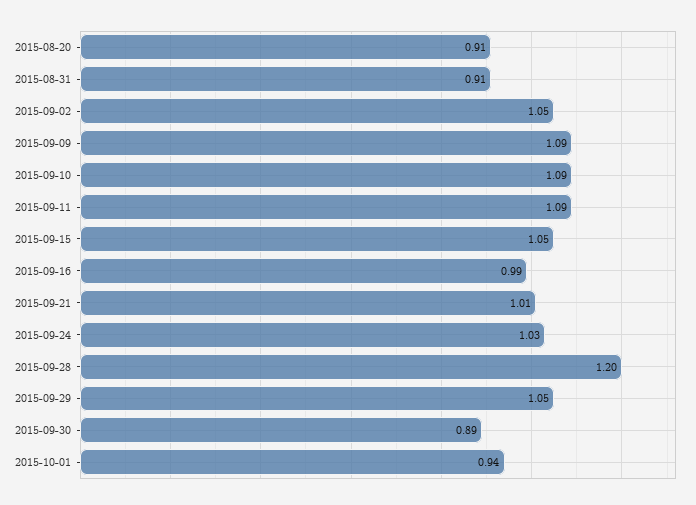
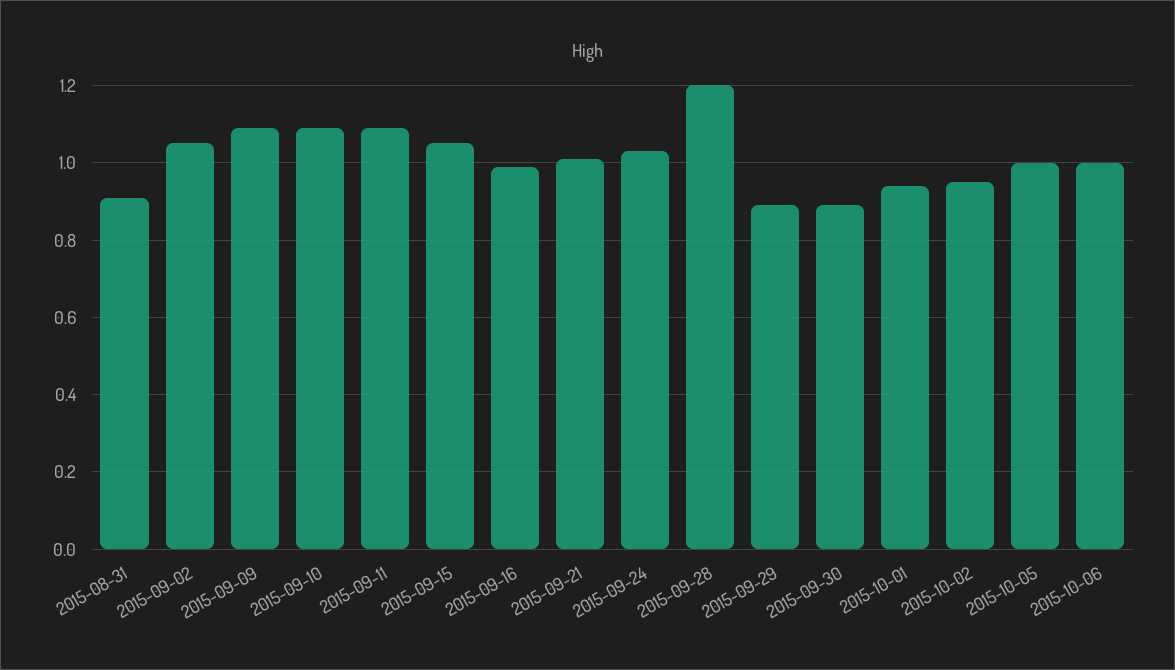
2015-08-20: 0.91 -> none
2015-09-29: 1.05 -> 0.9
2015-10-02: none -> 0.95
2015-10-05: none -> 1
2015-10-06: none -> 1

